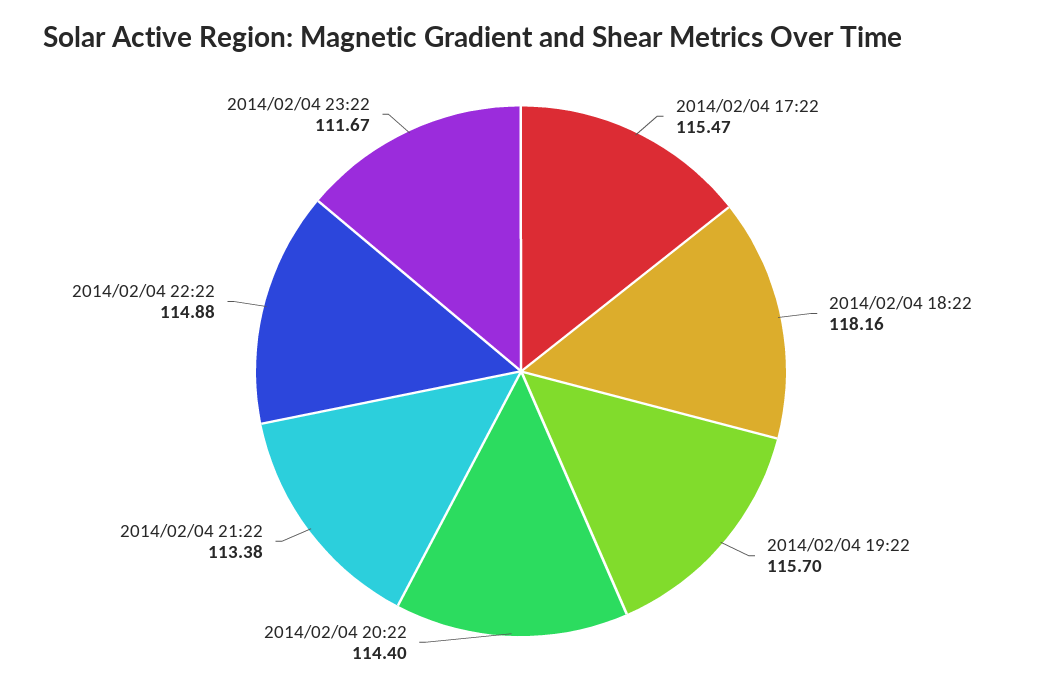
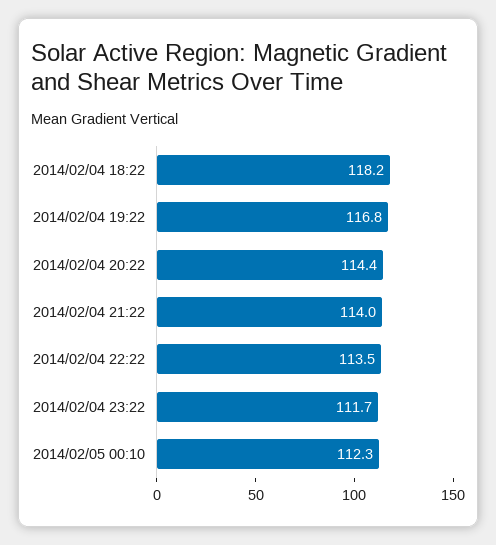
2014/02/04 17:22: 115.47 -> none
2014/02/04 19:22: 115.7 -> 116.8
2014/02/04 21:22: 113.38 -> 114
2014/02/04 22:22: 114.88 -> 113.5
2014/02/05 00:10: none -> 112.3

